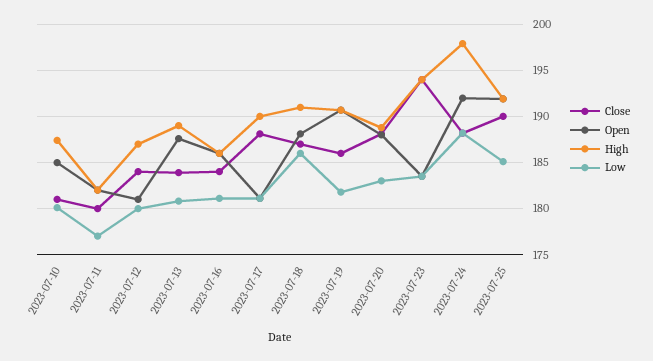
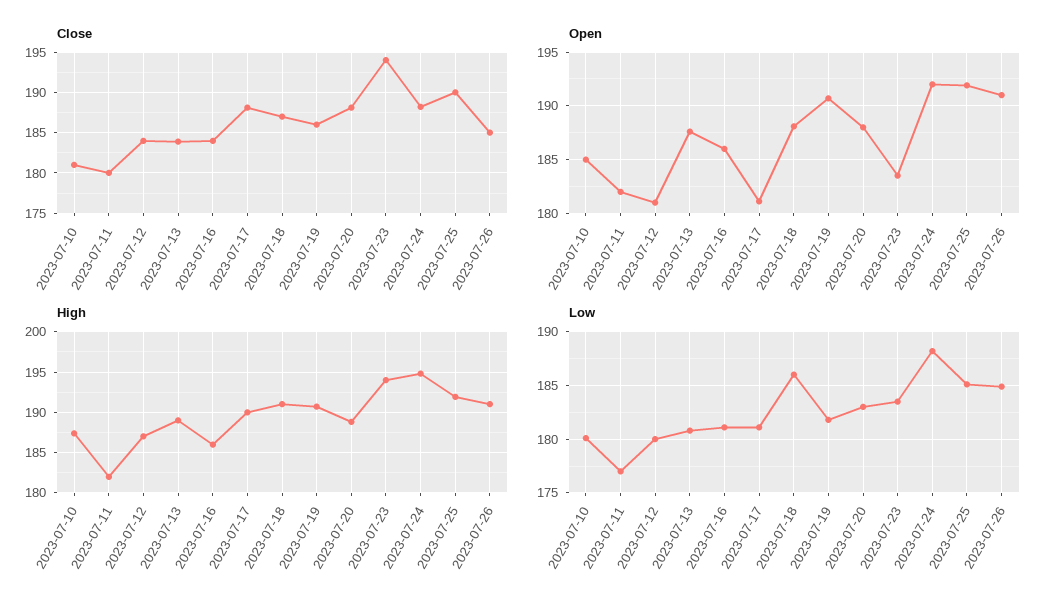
High, 2023-07-24: 198 -> 195
Close, 2023-07-26: none -> 185
Open, 2023-07-26: none -> 191
High, 2023-07-26: none -> 191
Low, 2023-07-26: none -> 185

